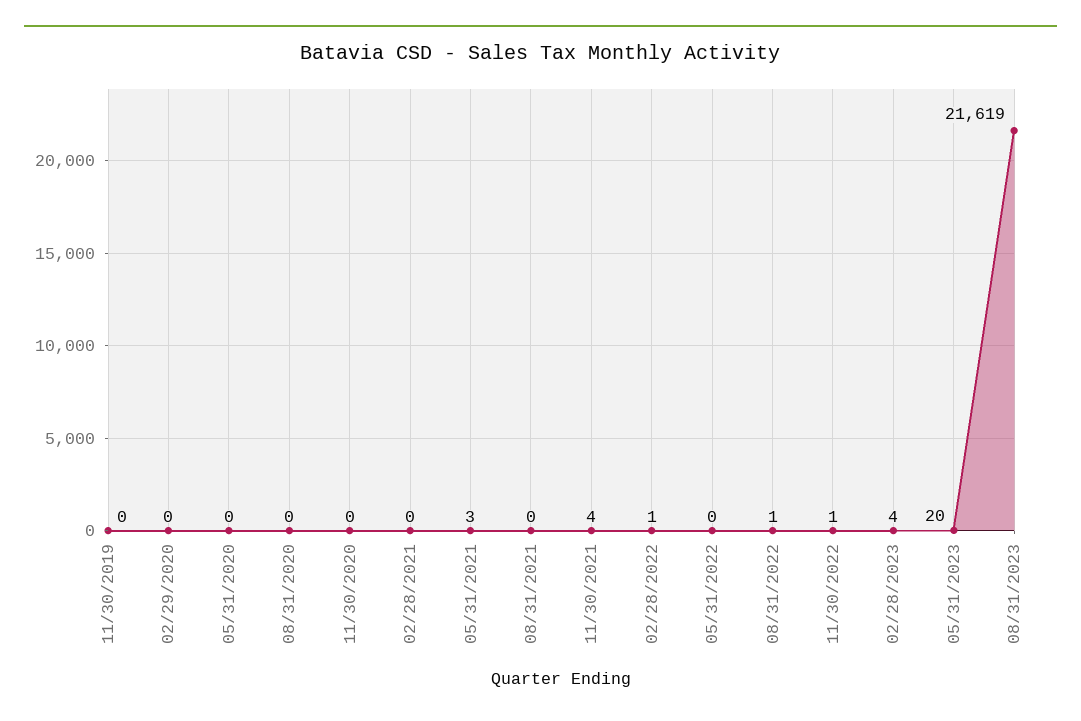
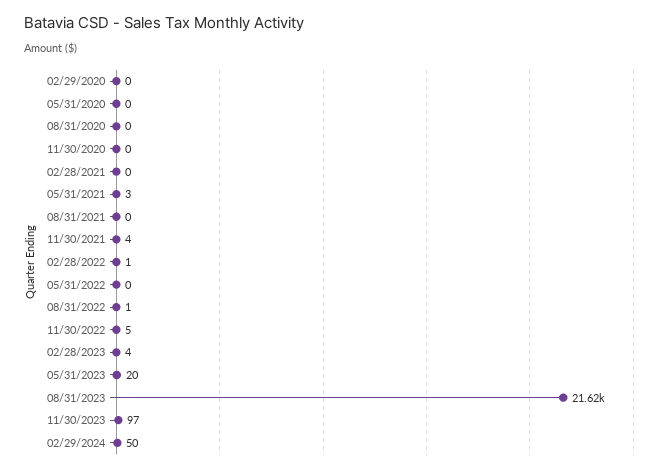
11/30/2019: 0 -> none
11/30/2022: 1 -> 5
11/30/2023: none -> 97
02/29/2024: none -> 50

